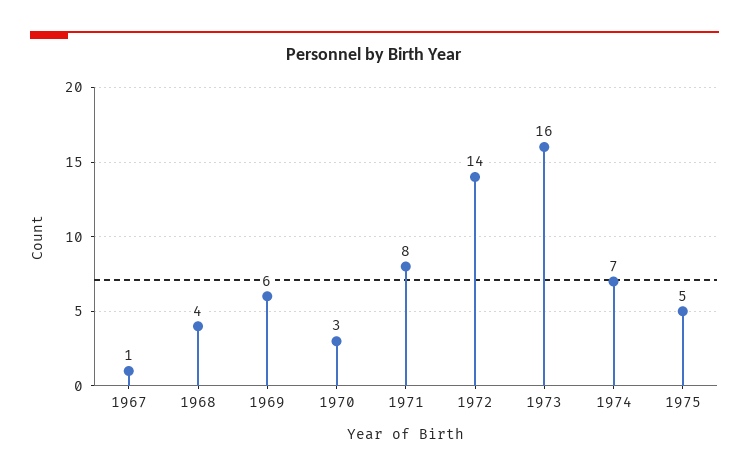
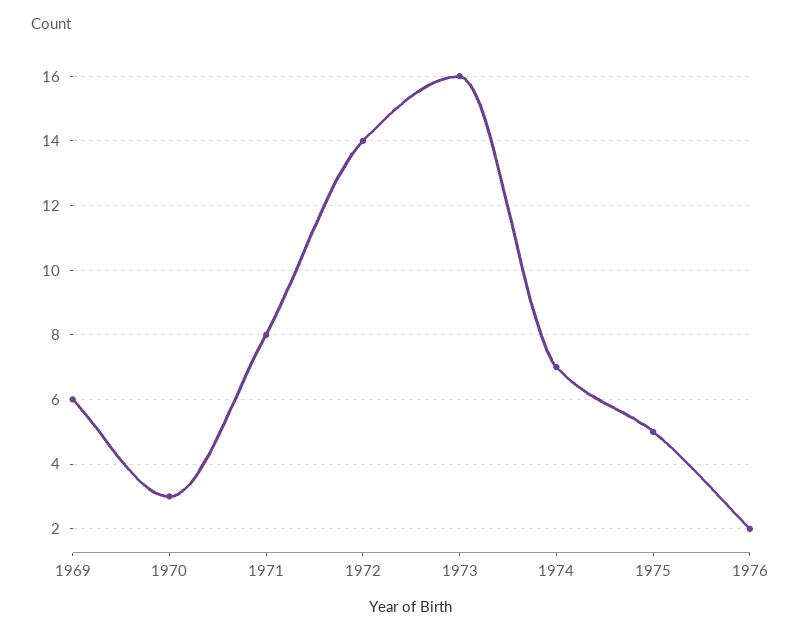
1967: 1 -> none
1968: 4 -> none
1976: none -> 2

